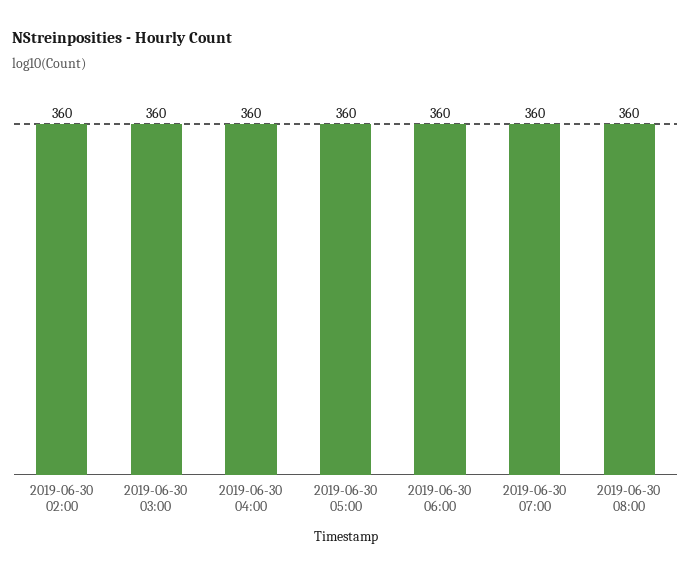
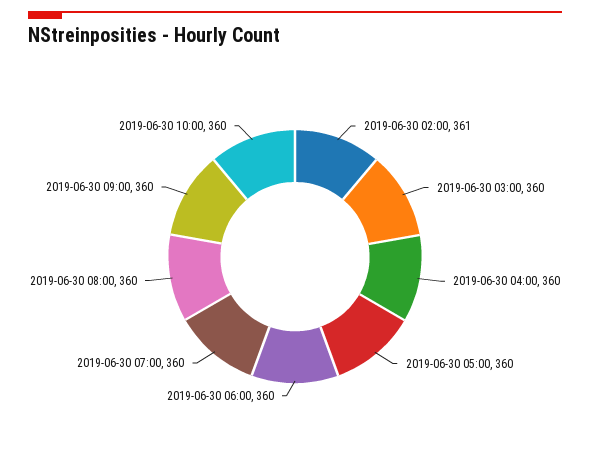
2019-06-30 02:00: 360 -> 361
2019-06-30 09:00: none -> 360
2019-06-30 10:00: none -> 360

